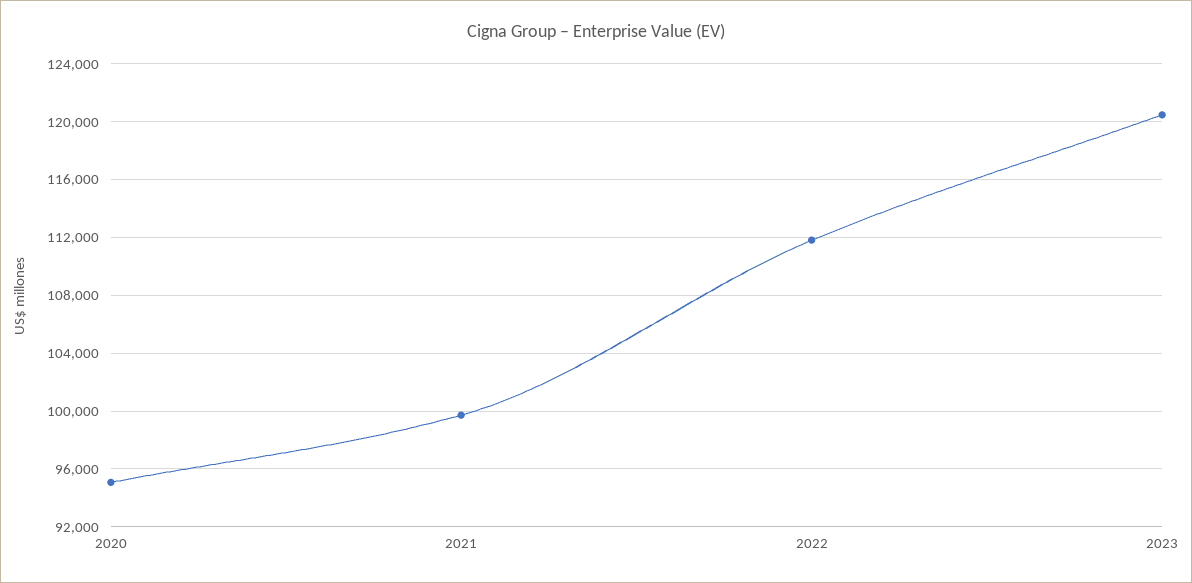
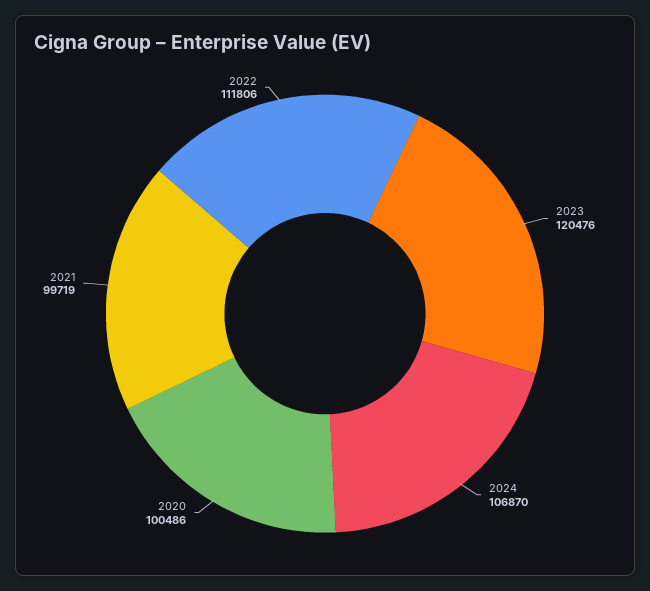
2020: 95000 -> 100486
2024: none -> 106870

